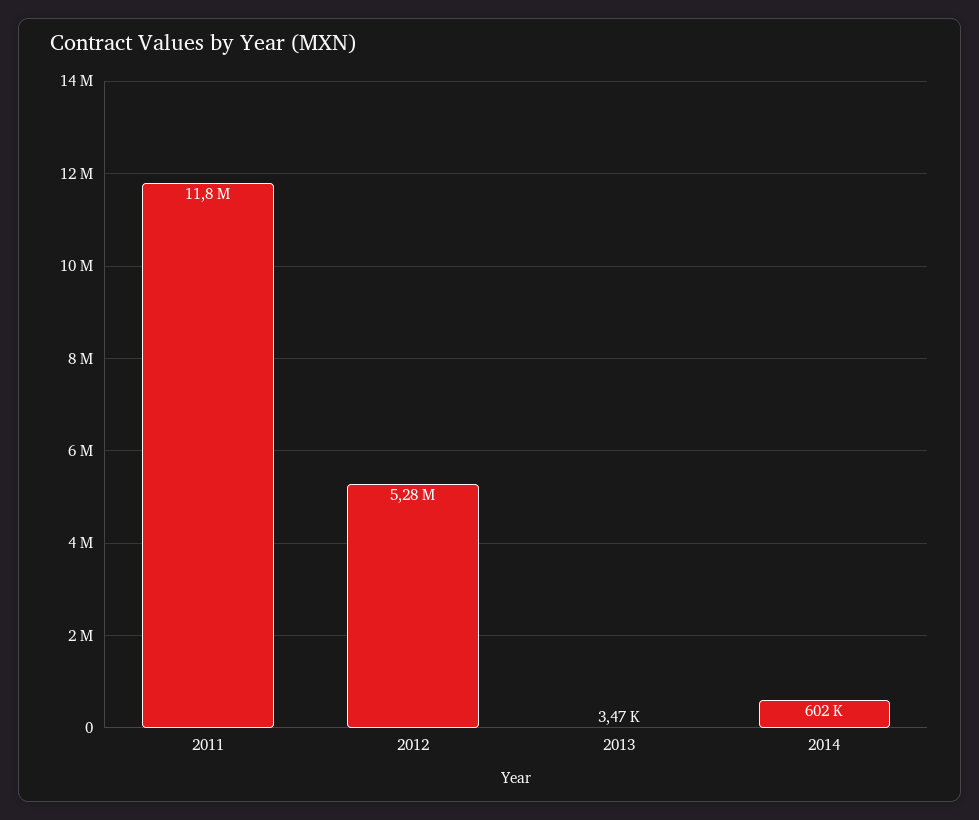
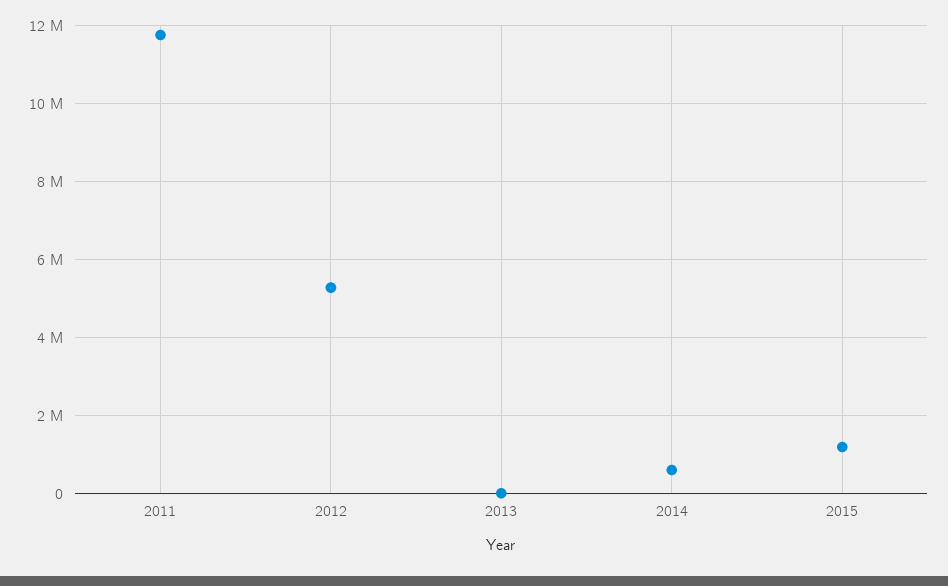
2015: none -> 1200000

